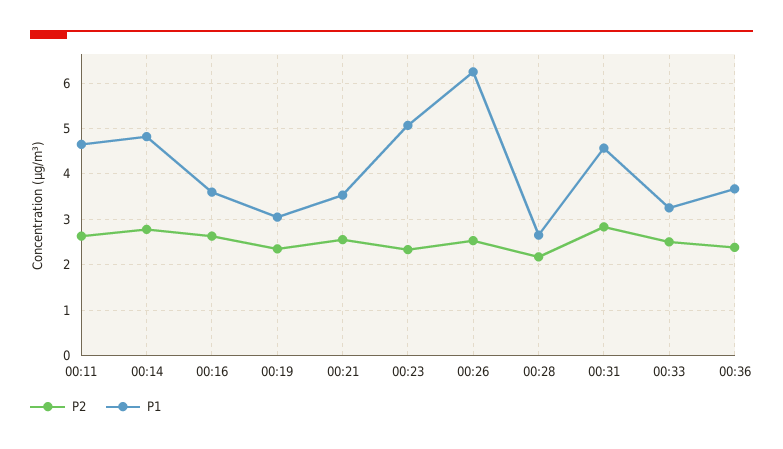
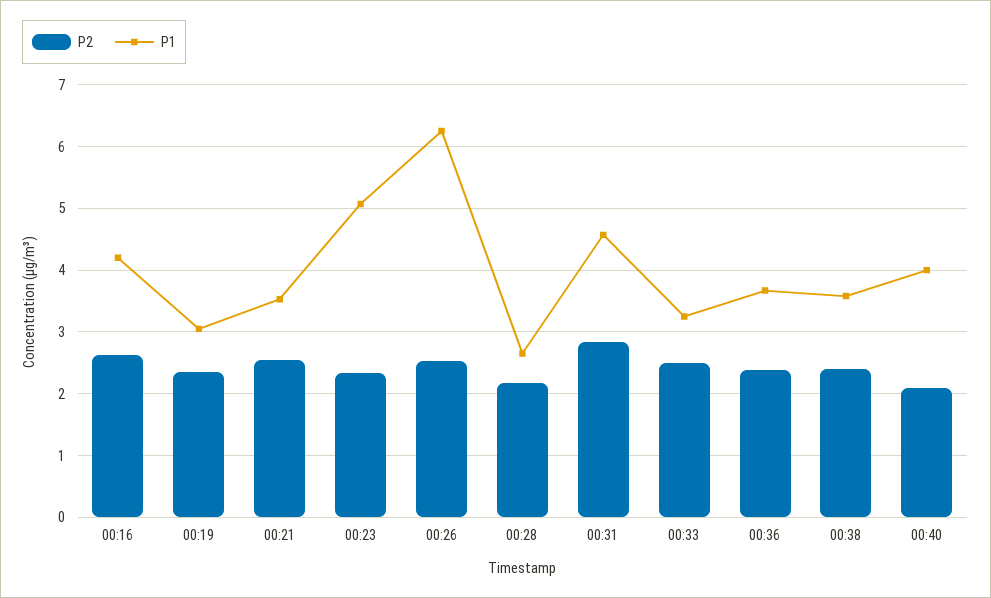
P2, 00:11: 2.6 -> none
P1, 00:11: 4.6 -> none
P2, 00:14: 2.8 -> none
P1, 00:14: 4.8 -> none
P1, 00:16: 3.6 -> 4.2
P2, 00:38: none -> 2.4
P1, 00:38: none -> 3.6
P2, 00:40: none -> 2.1
P1, 00:40: none -> 4

